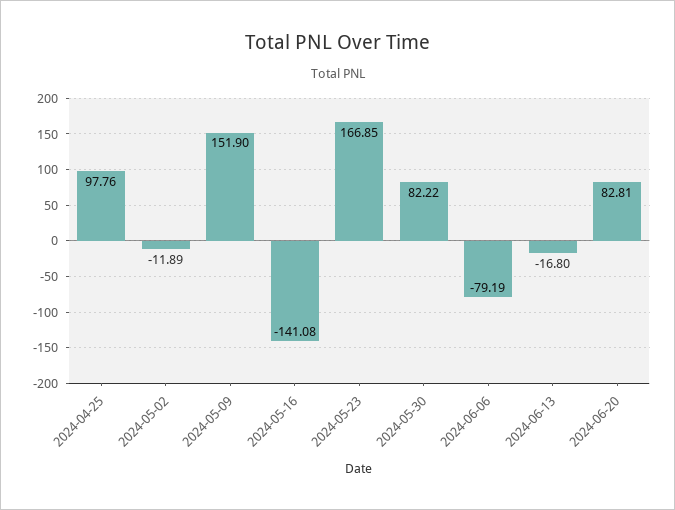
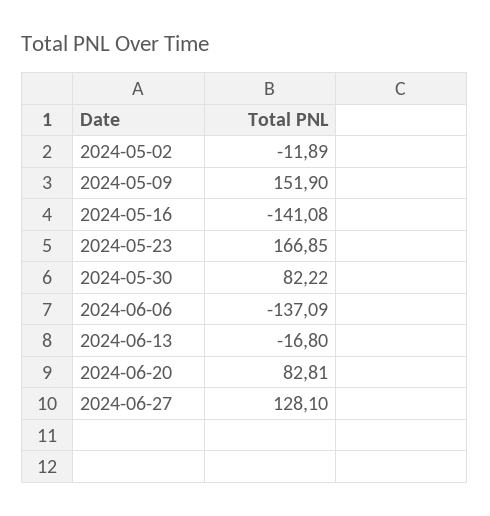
2024-04-25: 97.76 -> none
2024-06-06: -79.19 -> -137.09
2024-06-27: none -> 128.1

